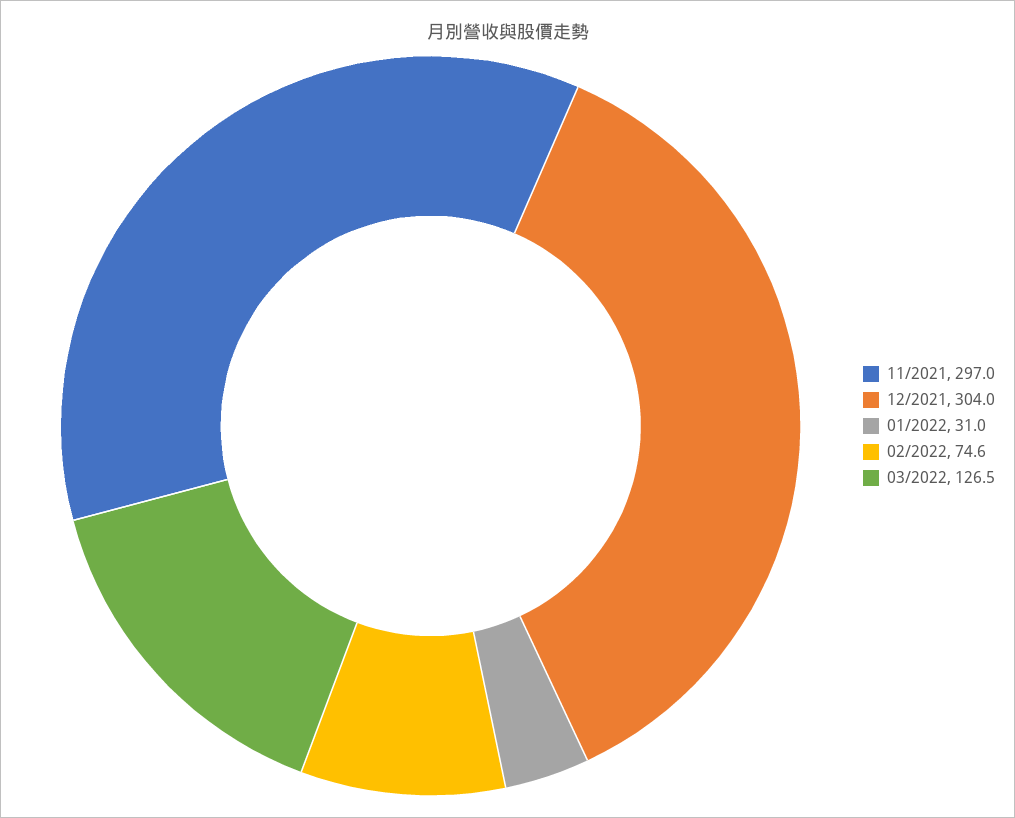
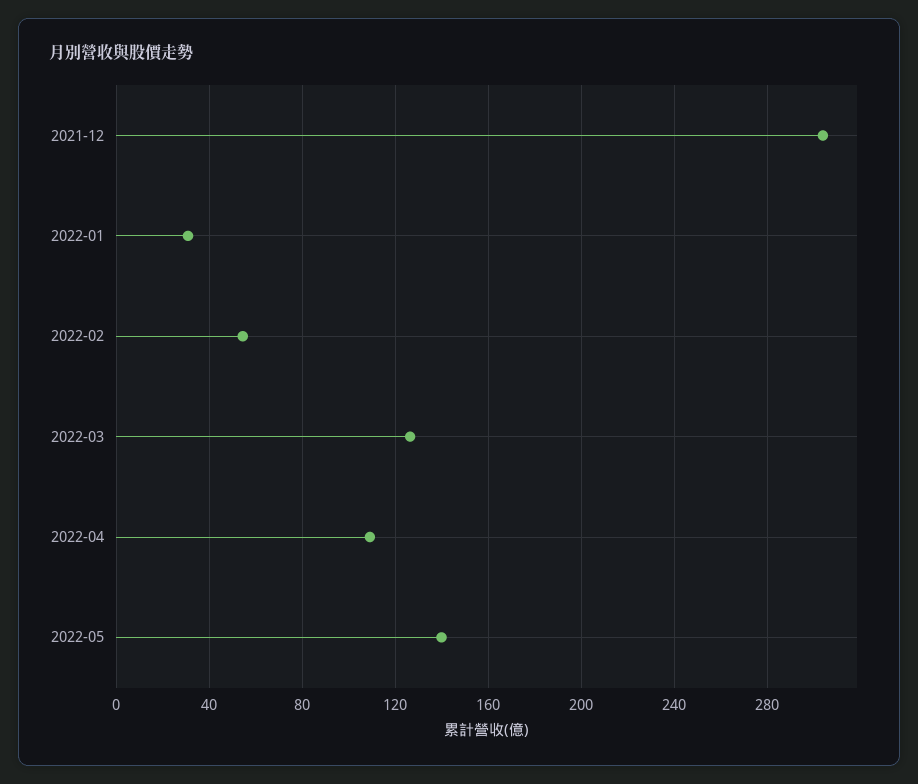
11/2021: 297 -> none
02/2022: 74.6 -> 55
2022-04: none -> 110
2022-05: none -> 140

